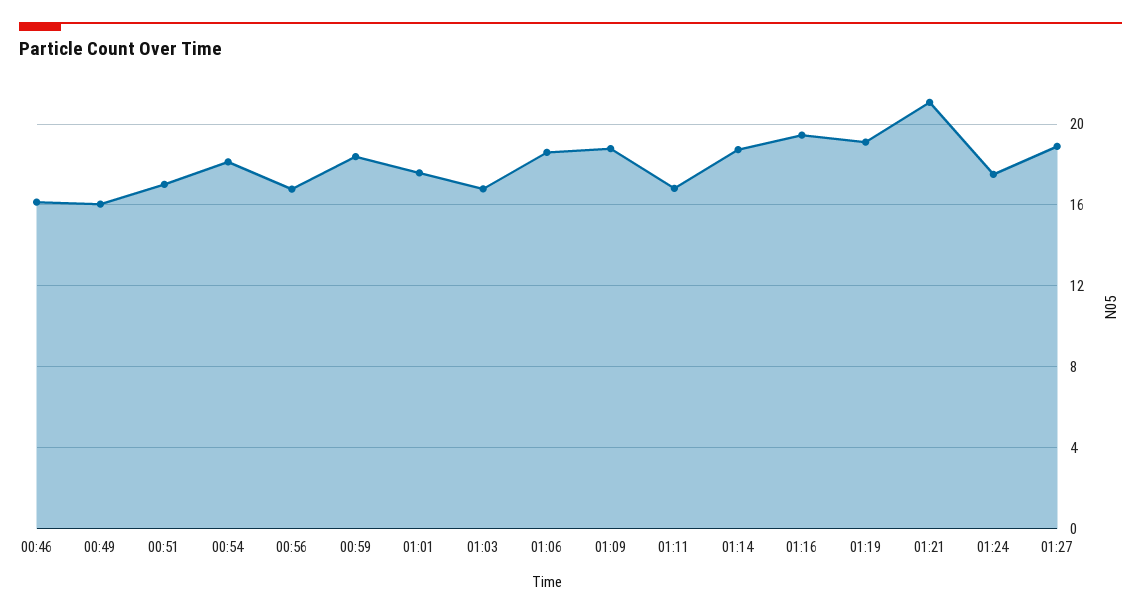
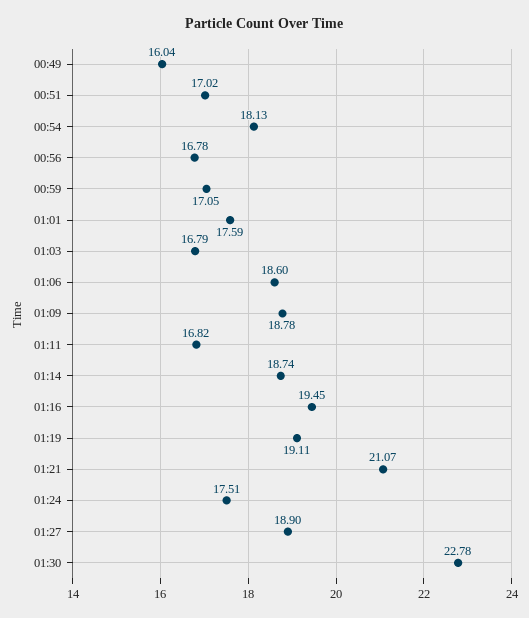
00:46: 16 -> none
00:59: 18.5 -> 17.05
01:30: none -> 22.78

